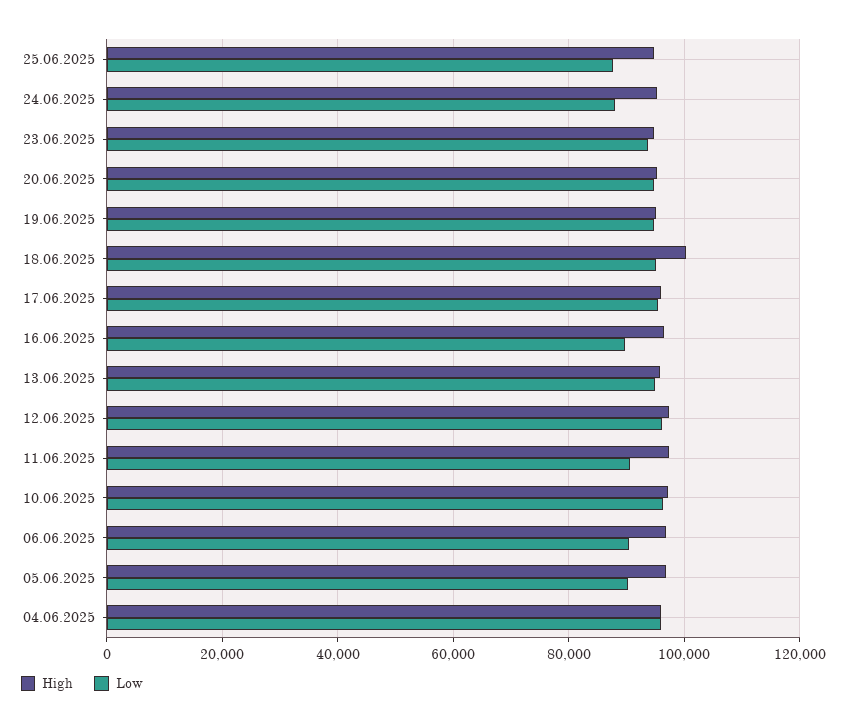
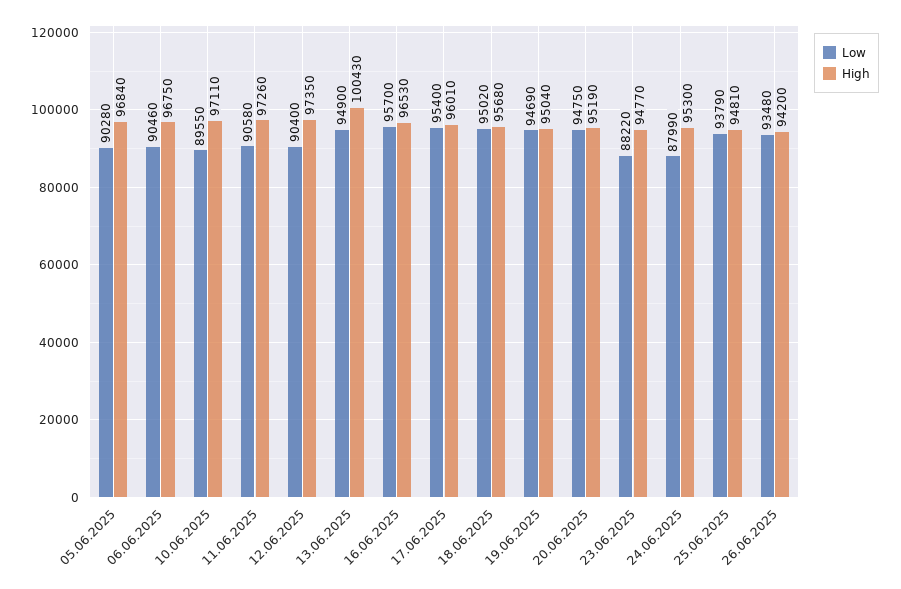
Low, 25.06.2025: 88000 -> 93790
Low, 23.06.2025: 94000 -> 88220
High, 18.06.2025: 100000 -> 95680
Low, 16.06.2025: 90000 -> 95700
High, 13.06.2025: 96000 -> 100430
Low, 12.06.2025: 96000 -> 90400
Low, 10.06.2025: 96000 -> 89550
High, 04.06.2025: 96000 -> none
Low, 04.06.2025: 96000 -> none
Low, 26.06.2025: none -> 93480
High, 26.06.2025: none -> 94200

